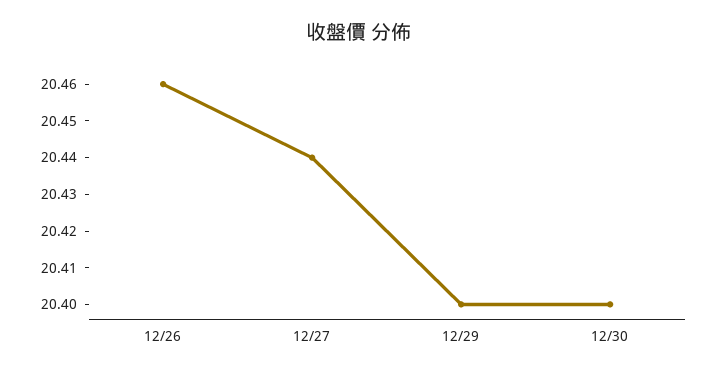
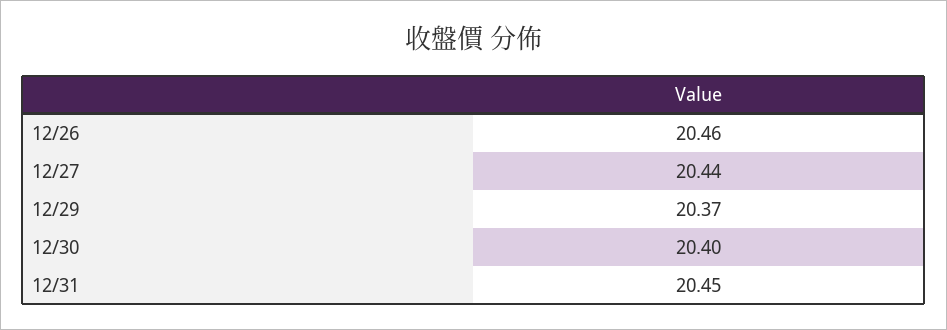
12/29: 20.4 -> 20.37
12/31: none -> 20.45

